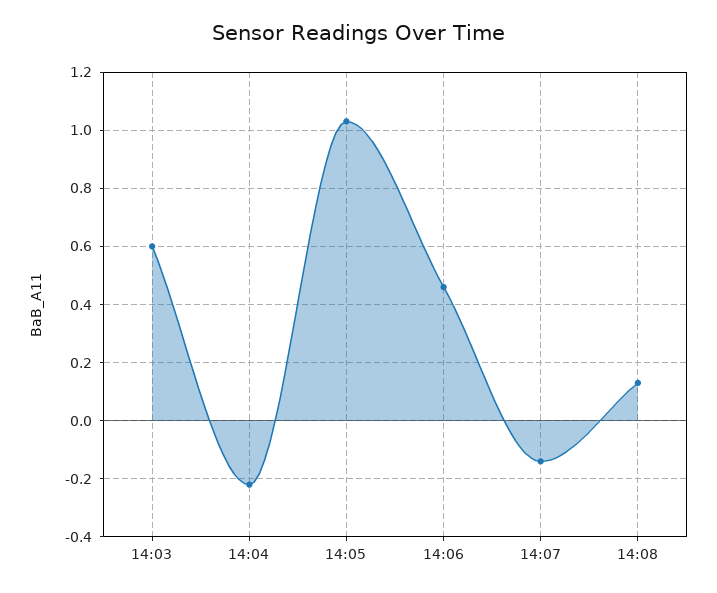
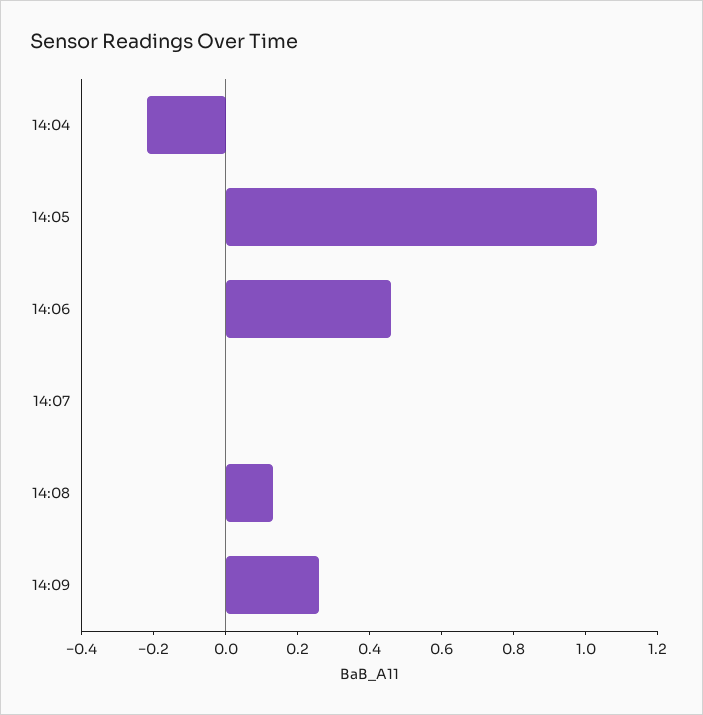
14:03: 0.6 -> none
14:07: -0.15 -> 0
14:09: none -> 0.25

